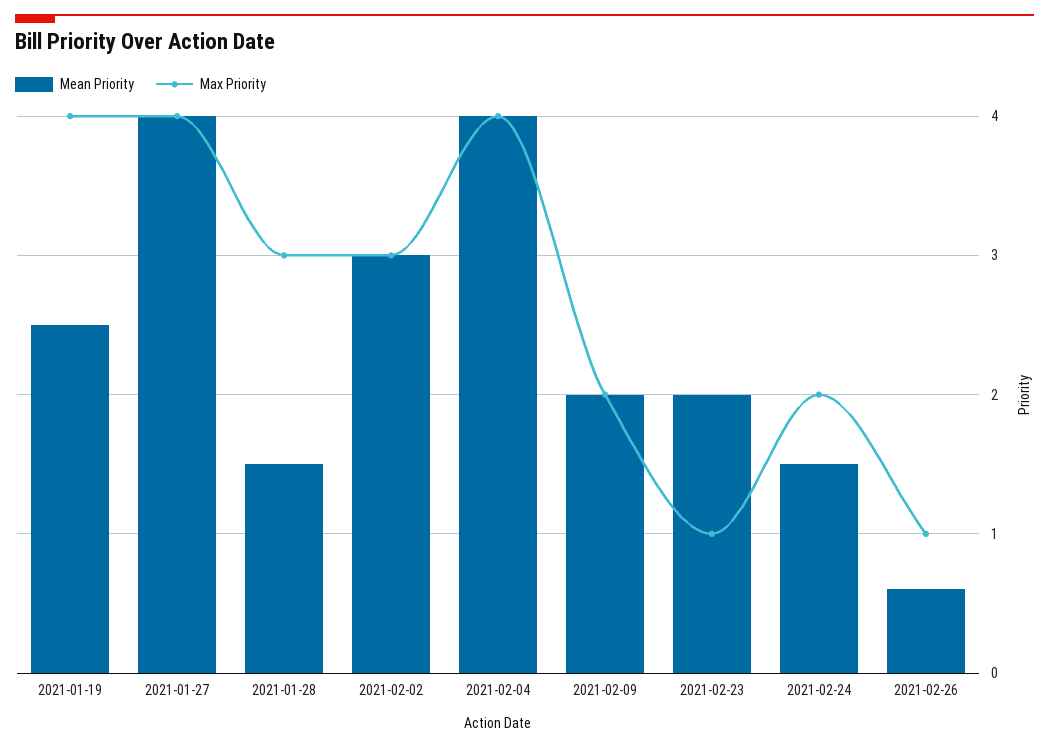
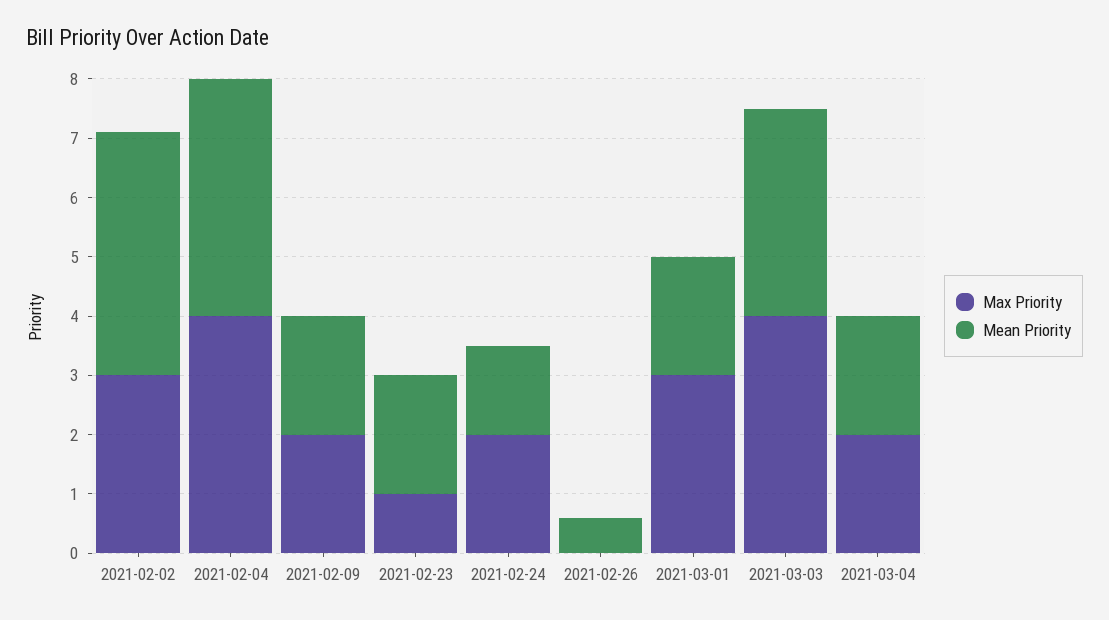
Mean Priority, 2021-01-19: 2.5 -> none
Max Priority, 2021-01-19: 4 -> none
Mean Priority, 2021-01-27: 4 -> none
Max Priority, 2021-01-27: 4 -> none
Mean Priority, 2021-01-28: 1.5 -> none
Max Priority, 2021-01-28: 3 -> none
Mean Priority, 2021-02-02: 3 -> 4
Max Priority, 2021-02-26: 1 -> 0
Max Priority, 2021-03-01: none -> 3
Mean Priority, 2021-03-01: none -> 2
Max Priority, 2021-03-03: none -> 4
Mean Priority, 2021-03-03: none -> 3.5
Max Priority, 2021-03-04: none -> 2
Mean Priority, 2021-03-04: none -> 2

